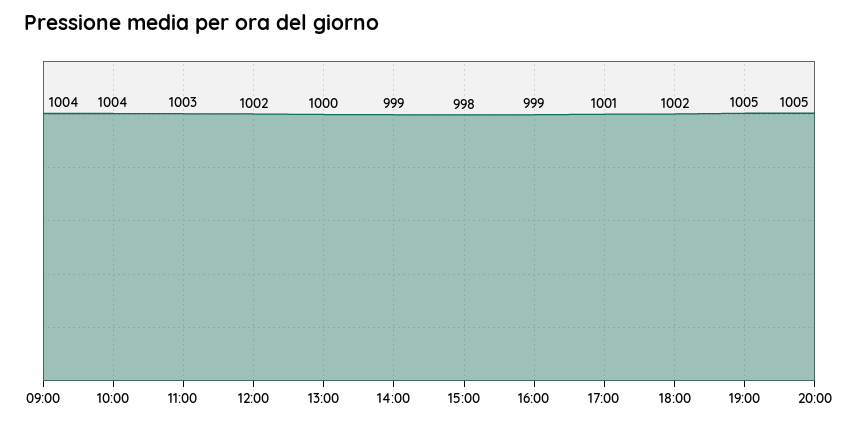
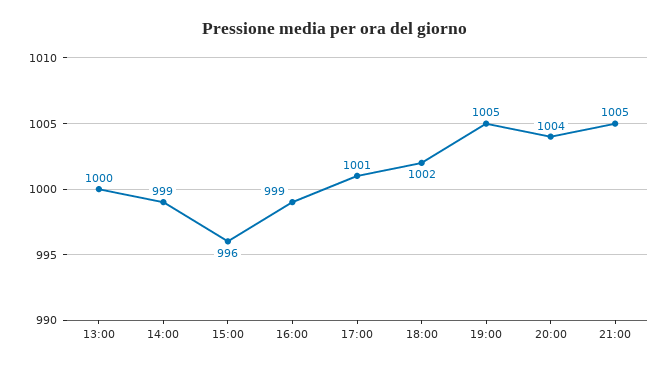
09:00: 1004 -> none
10:00: 1004 -> none
11:00: 1003 -> none
12:00: 1002 -> none
15:00: 998 -> 996
20:00: 1005 -> 1004
21:00: none -> 1005

